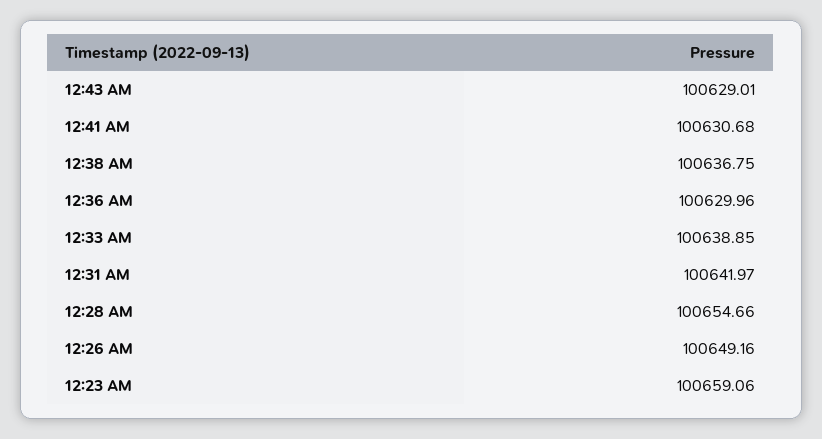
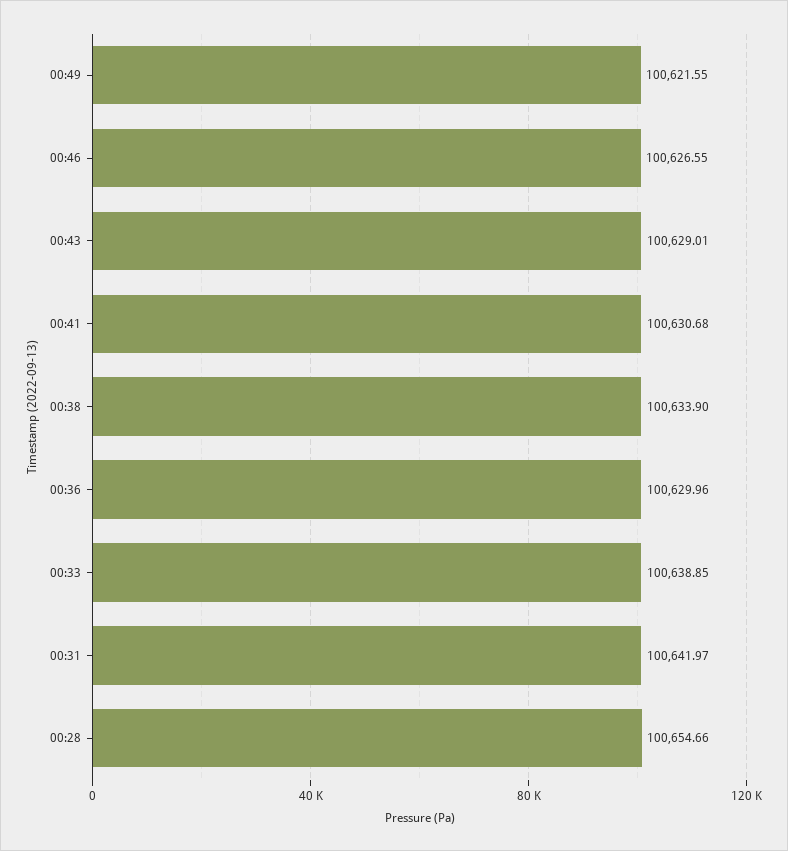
12:38 AM: 100636.75 -> 100633.9
12:26 AM: 100649.16 -> none
12:23 AM: 100659.06 -> none
00:49: none -> 100621.55
00:46: none -> 100626.55

